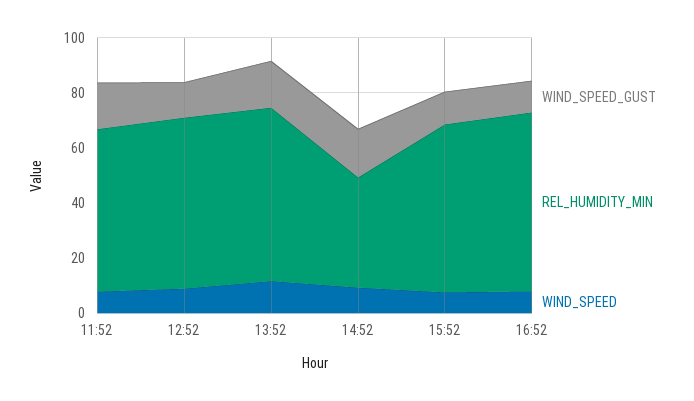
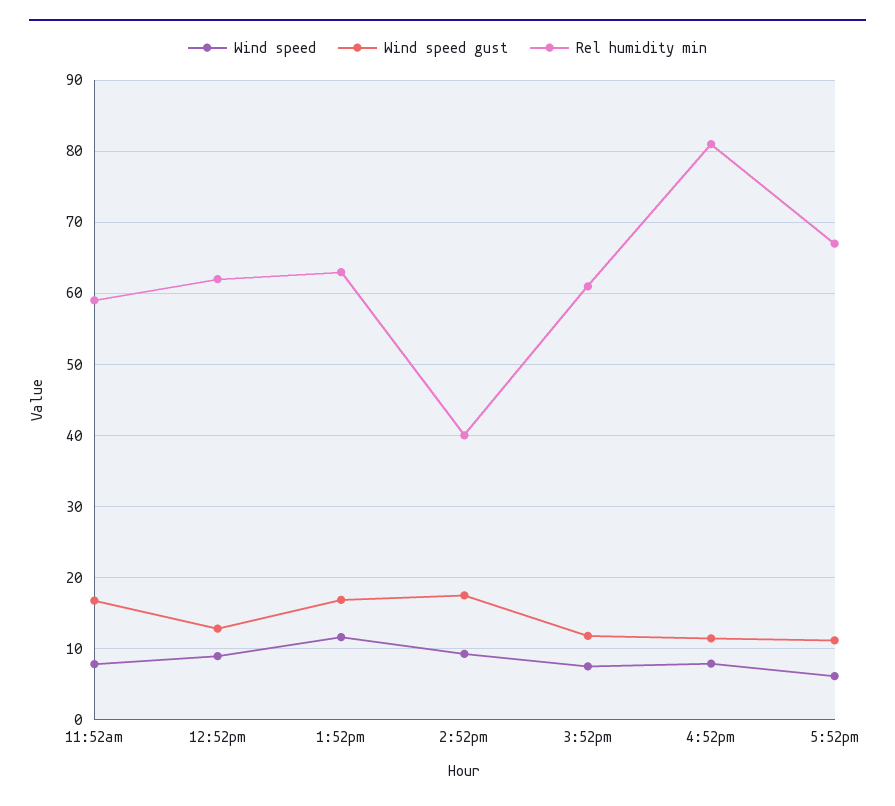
REL_HUMIDITY_MIN, 16:52: 65 -> 81
WIND_SPEED, 5:52pm: none -> 6
WIND_SPEED_GUST, 5:52pm: none -> 11
REL_HUMIDITY_MIN, 5:52pm: none -> 67

